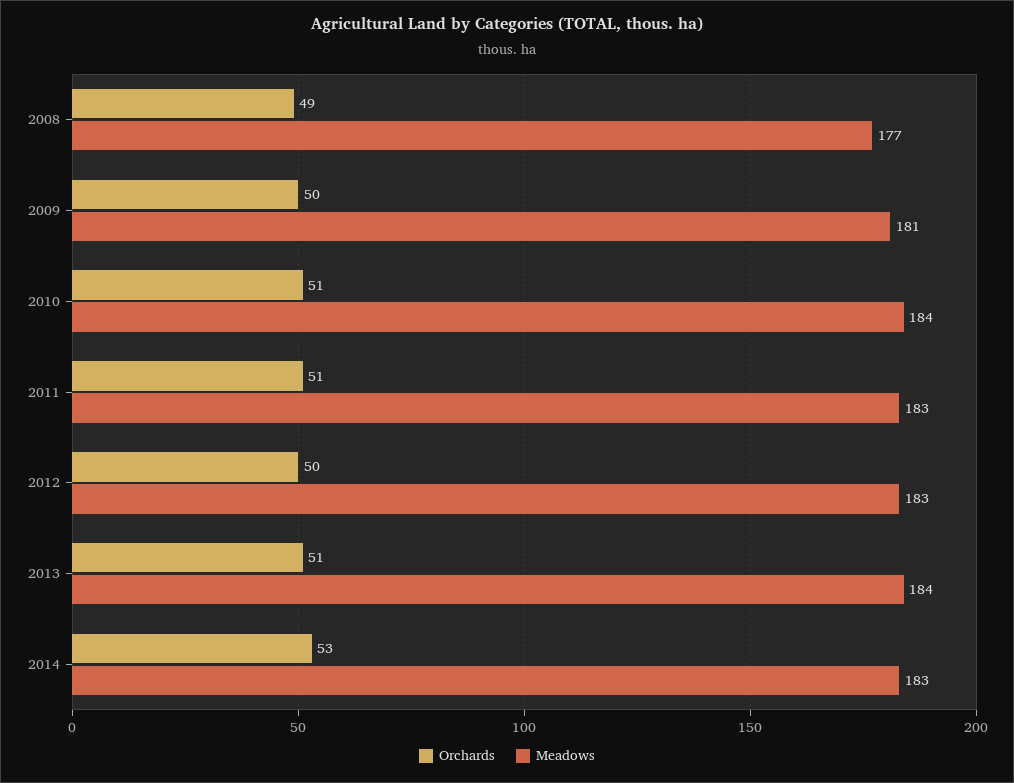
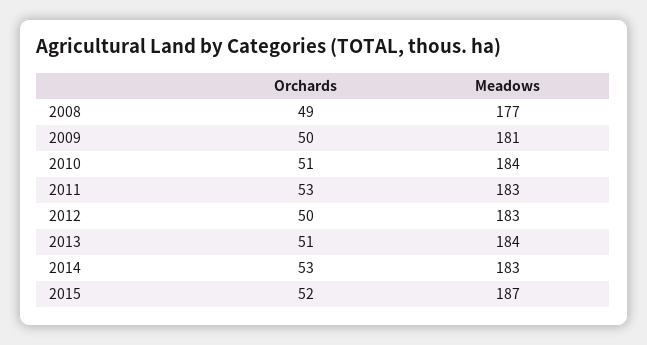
Orchards, 2011: 51 -> 53
Orchards, 2015: none -> 52
Meadows, 2015: none -> 187

